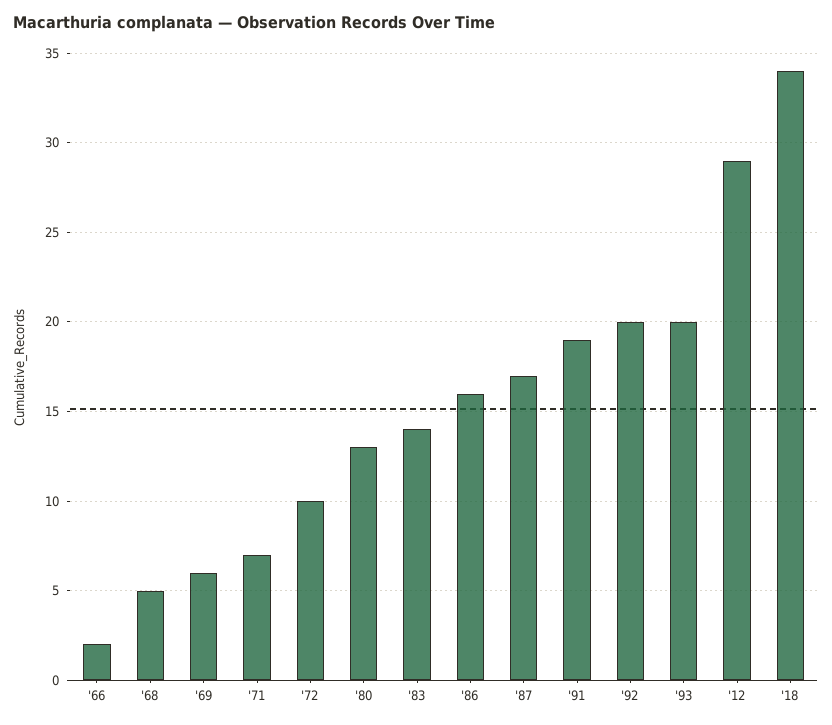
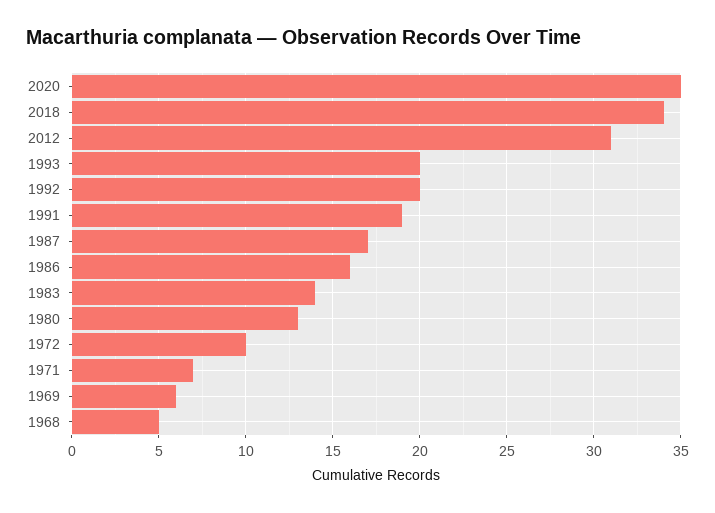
'66: 2 -> none
'12: 29 -> 31
2020: none -> 35

